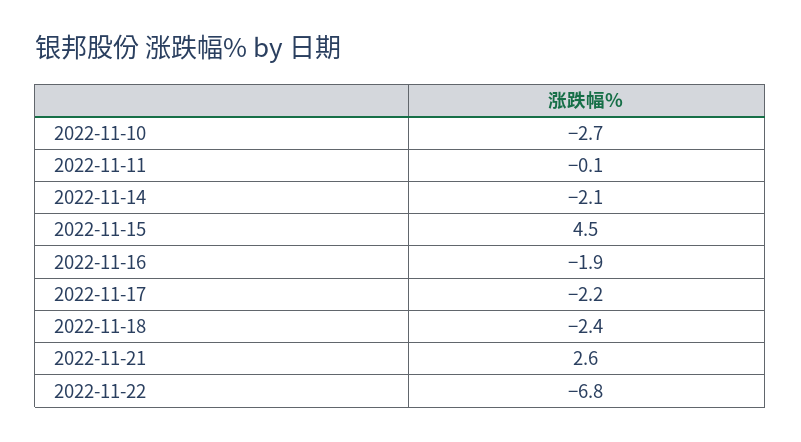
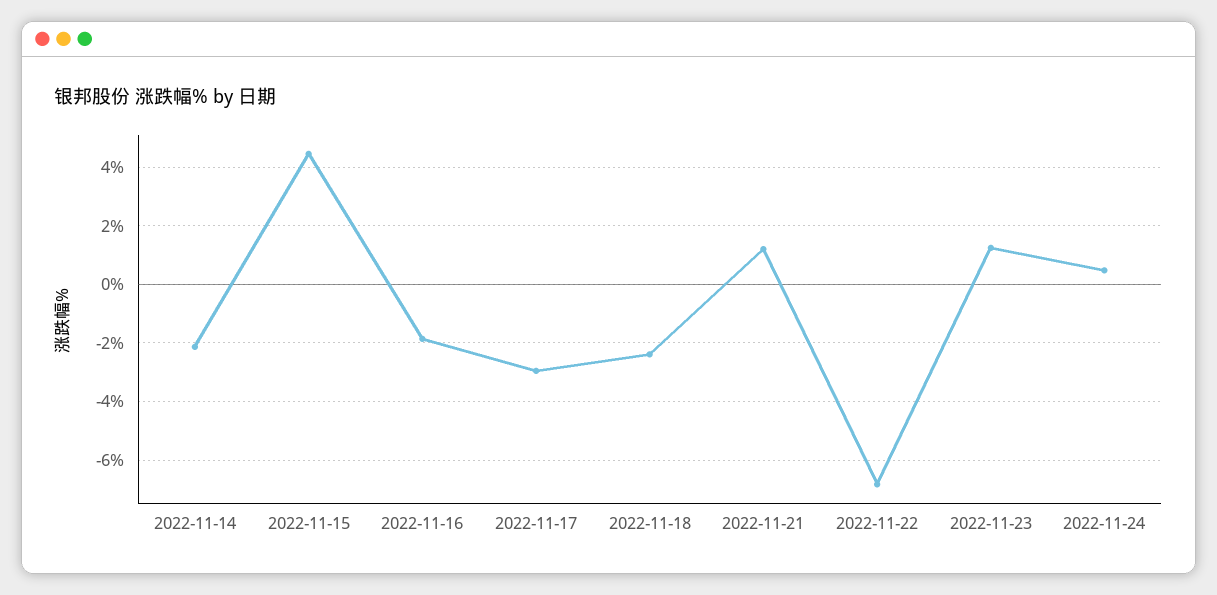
2022-11-10: -2.7 -> none
2022-11-11: -0.1 -> none
2022-11-17: -2.2 -> -3
2022-11-21: 2.6 -> 1.25
2022-11-23: none -> 1.25
2022-11-24: none -> 0.5

